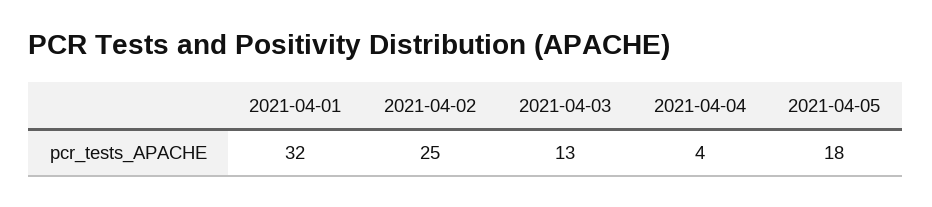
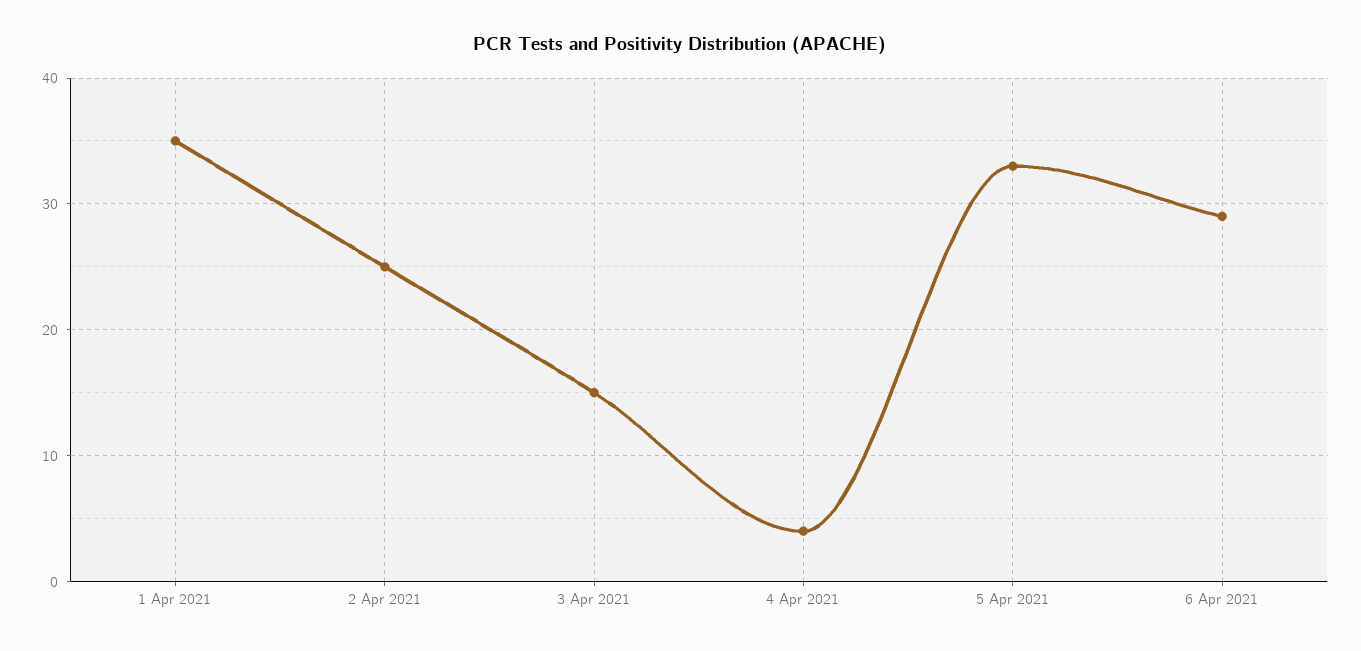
2021-04-01: 32 -> 35
2021-04-03: 13 -> 15
2021-04-05: 18 -> 33
6 Apr 2021: none -> 29

